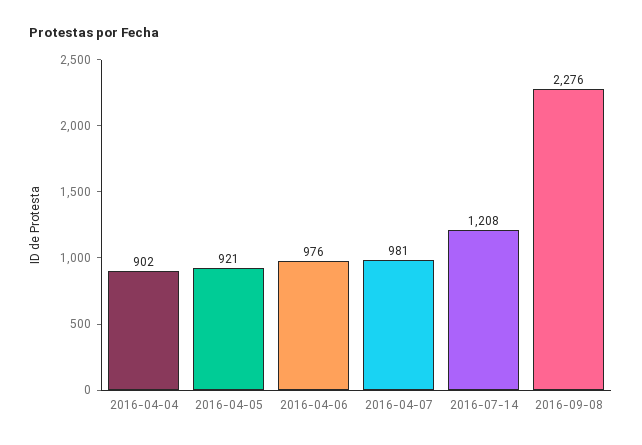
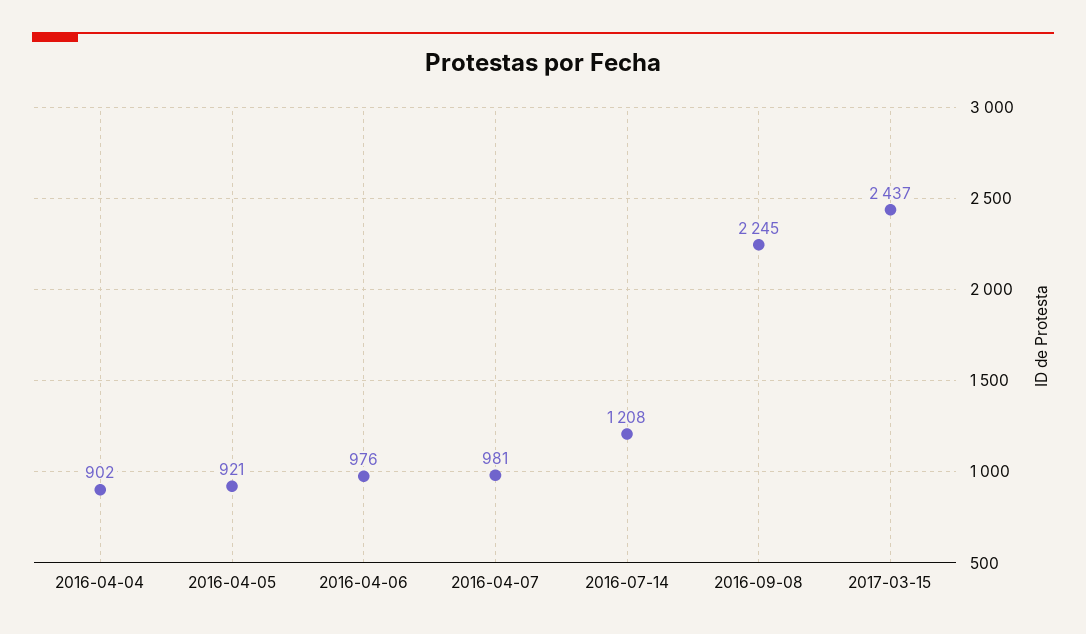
2016-09-08: 2276 -> 2245
2017-03-15: none -> 2437

